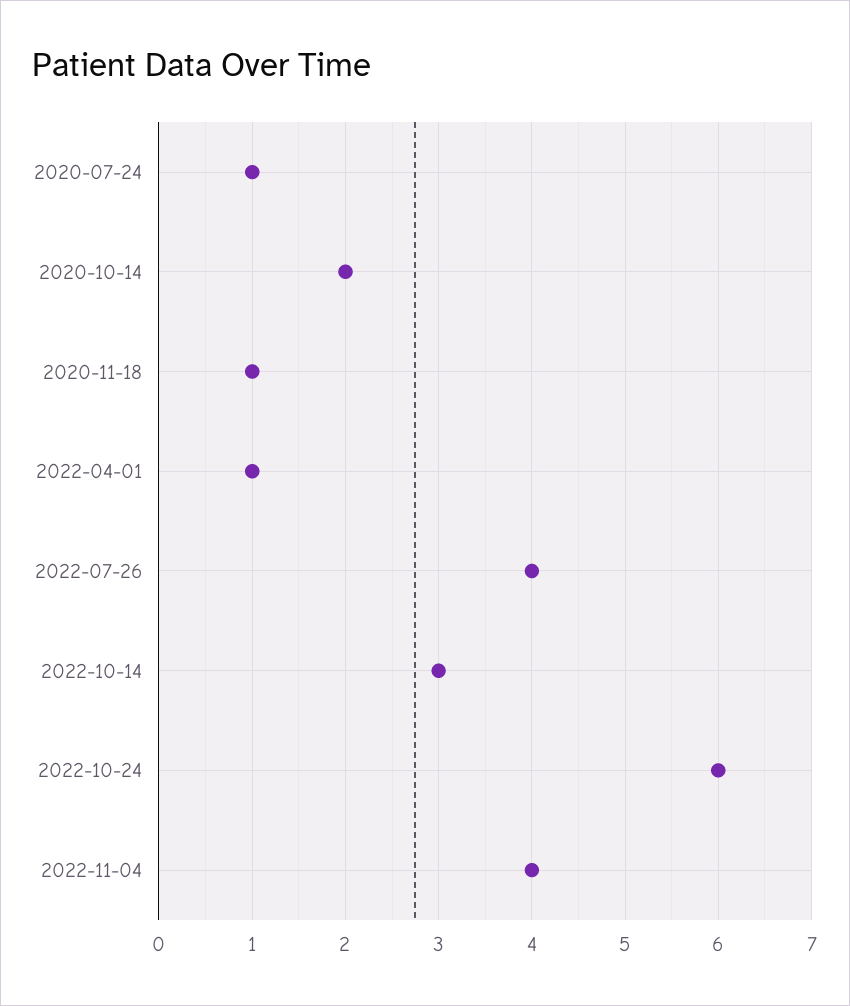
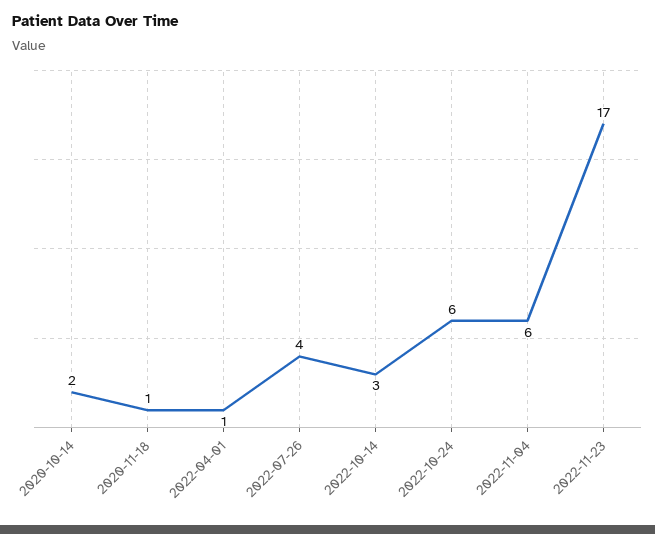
2020-07-24: 1 -> none
2022-11-04: 4 -> 6
2022-11-23: none -> 17

